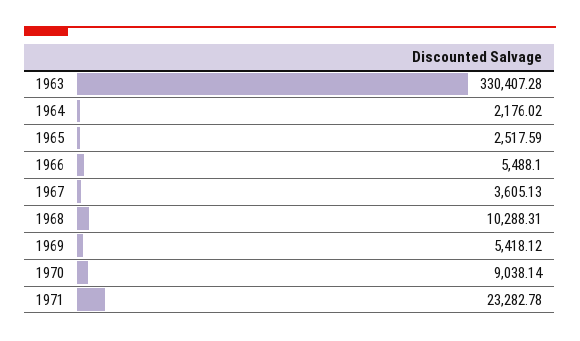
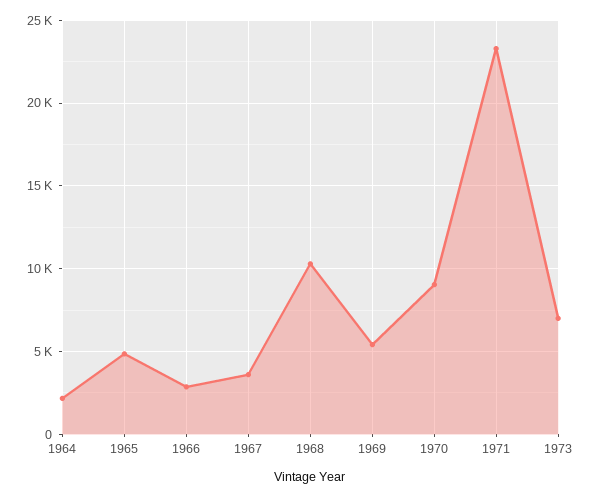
1963: 330407.28 -> none
1965: 2517.59 -> 5000
1966: 5488.1 -> 3000
1973: none -> 7000

